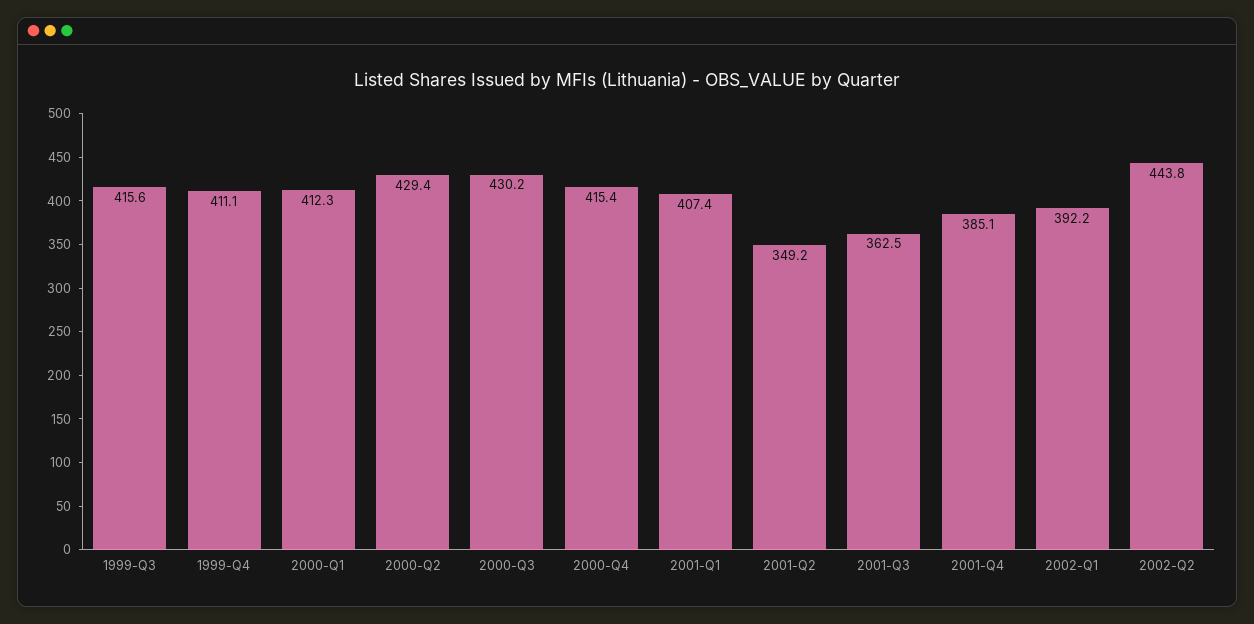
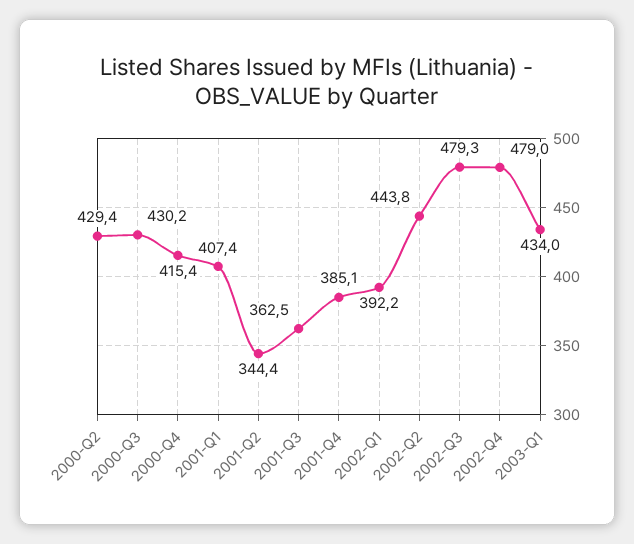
1999-Q3: 415.6 -> none
1999-Q4: 411.1 -> none
2000-Q1: 412.3 -> none
2001-Q2: 349.2 -> 344.4
2002-Q3: none -> 479.3
2002-Q4: none -> 479
2003-Q1: none -> 434

